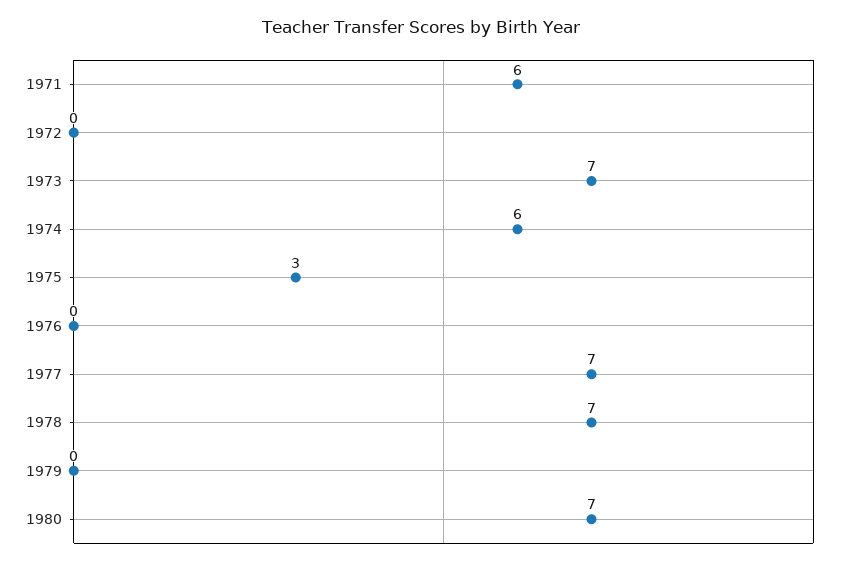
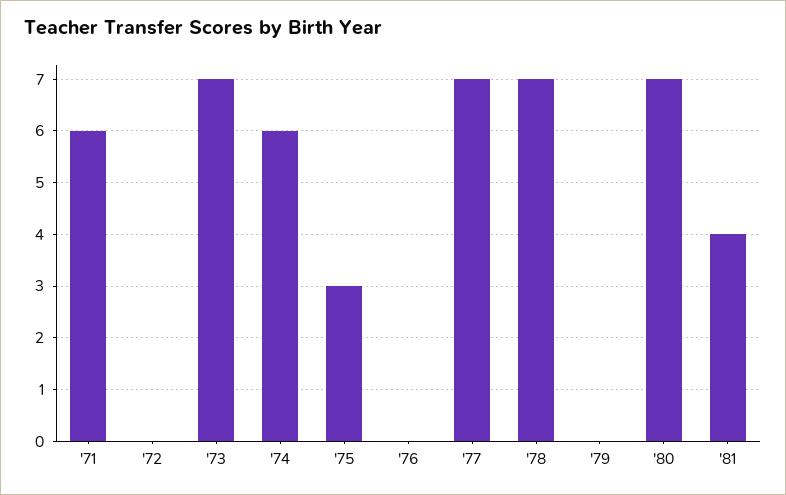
'81: none -> 4

